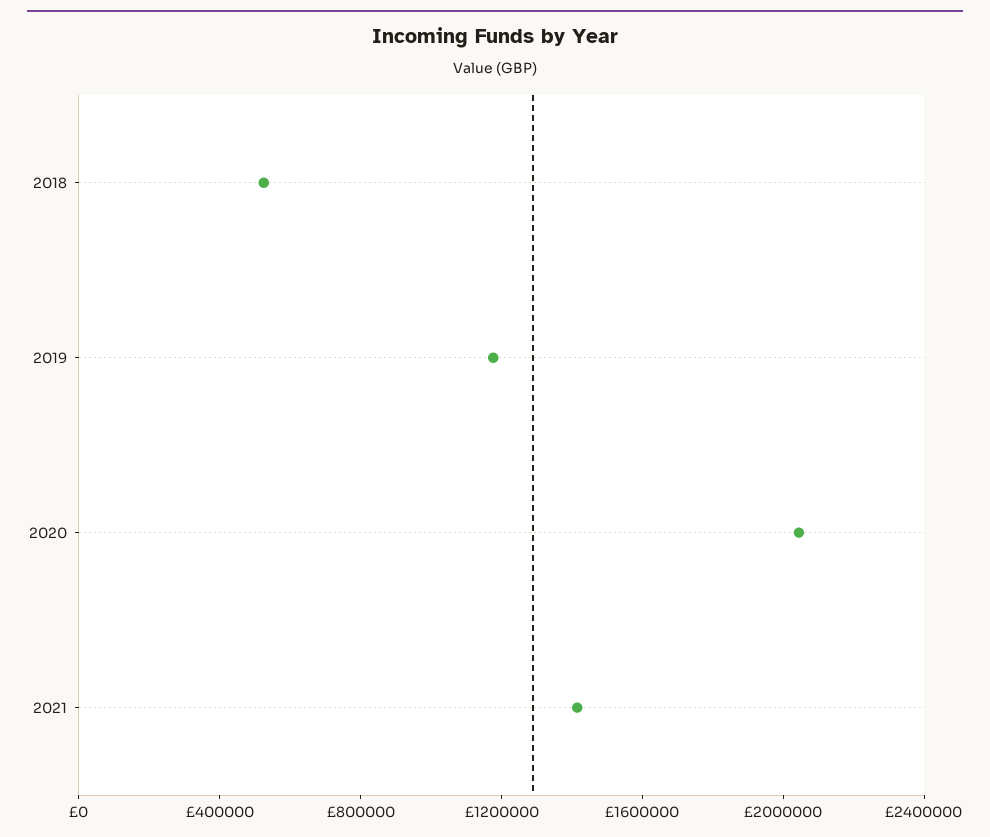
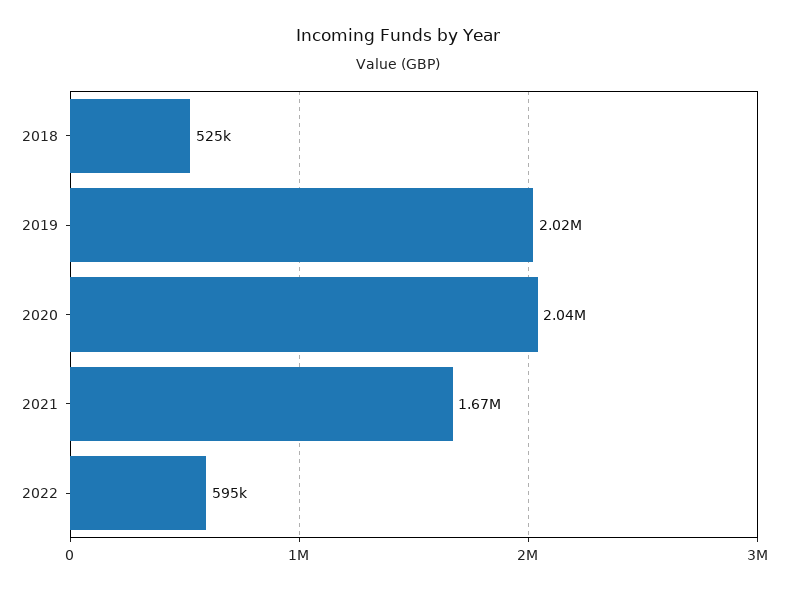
2019: 1200000 -> 2020000
2021: 1400000 -> 1670000
2022: none -> 595000

